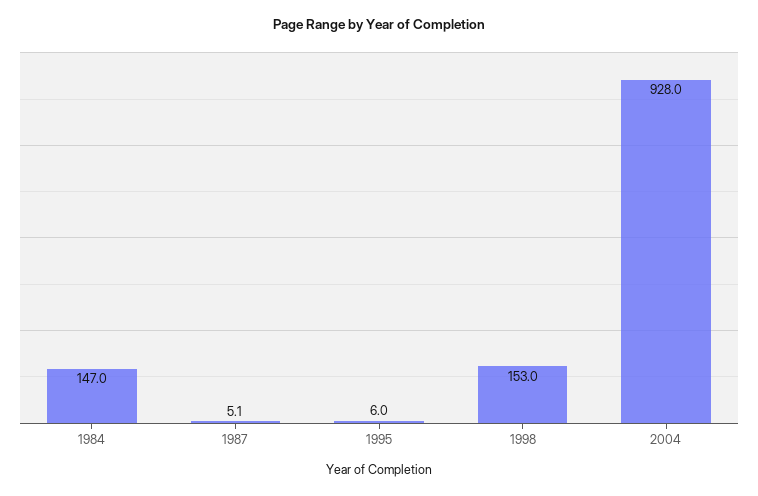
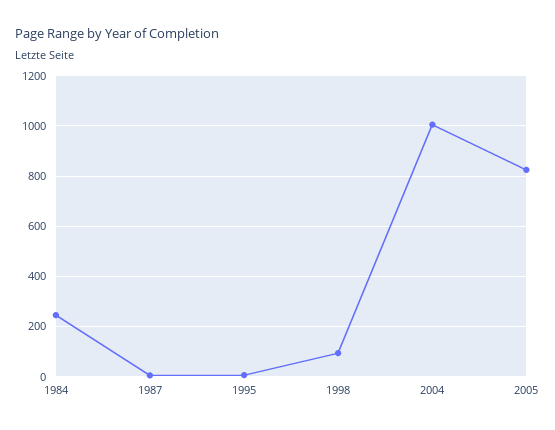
1984: 147 -> 250
1998: 153 -> 100
2004: 928 -> 1000
2005: none -> 825

